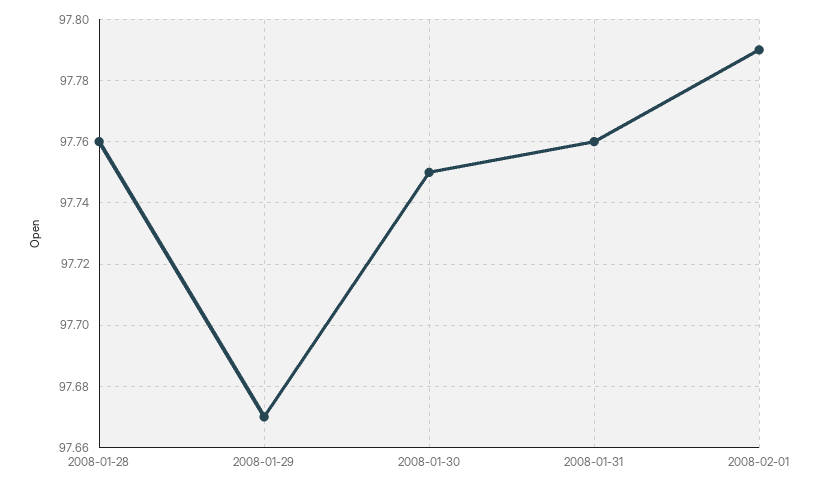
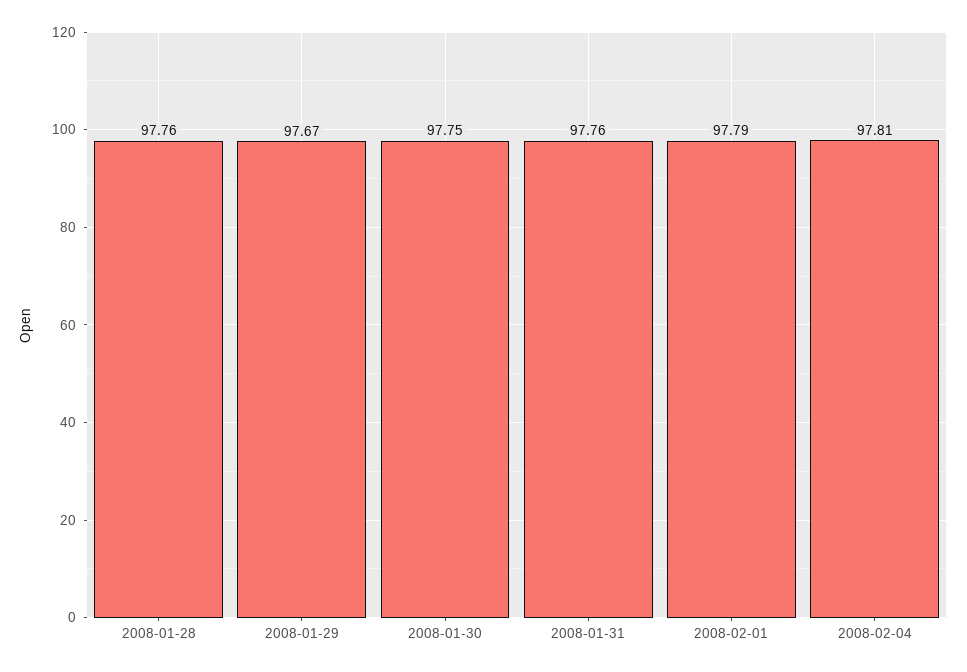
2008-02-04: none -> 97.81

